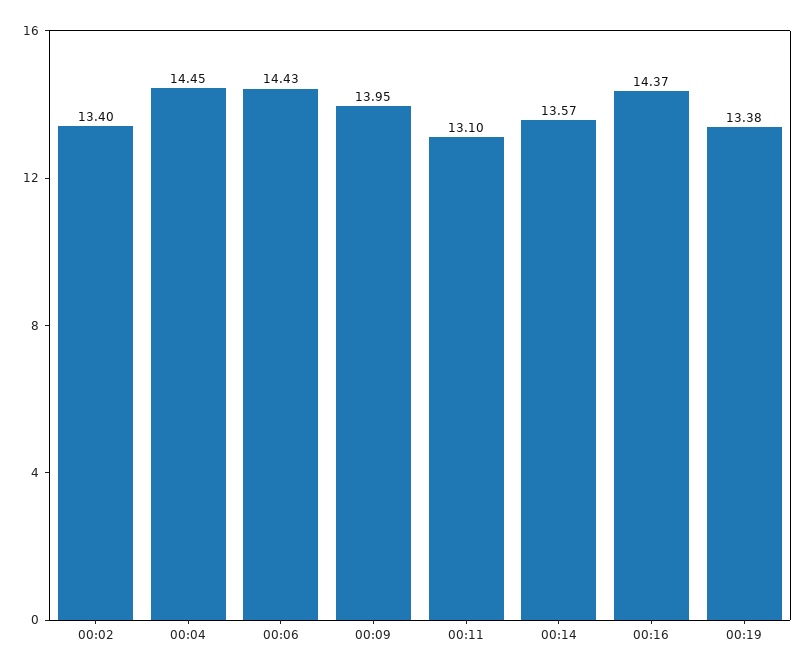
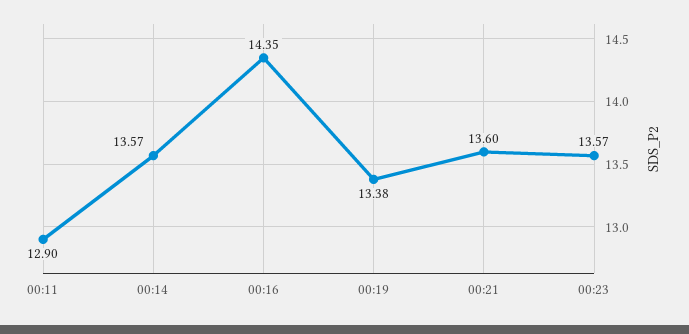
00:02: 13.4 -> none
00:04: 14.45 -> none
00:06: 14.43 -> none
00:09: 13.95 -> none
00:11: 13.1 -> 12.9
00:16: 14.37 -> 14.35
00:21: none -> 13.6
00:23: none -> 13.57

